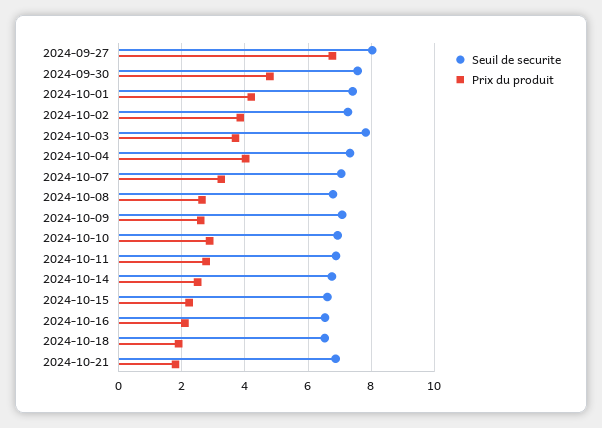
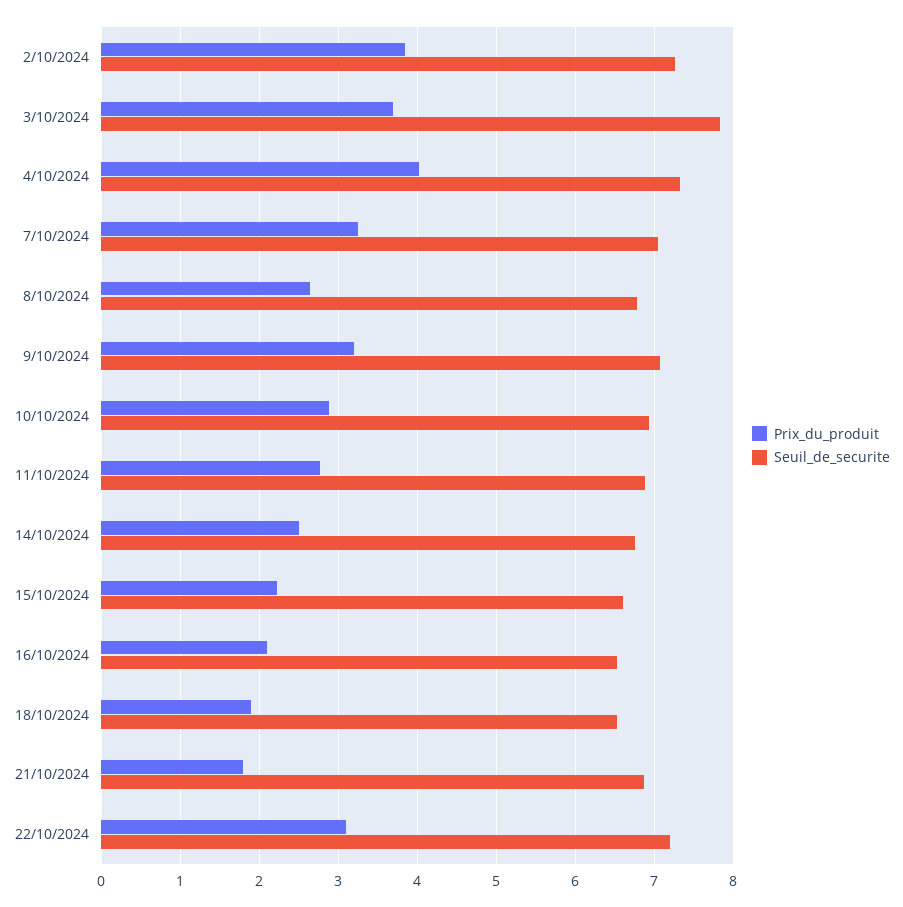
Seuil de securite, 2024-09-27: 8 -> none
Prix du produit, 2024-09-27: 6.8 -> none
Seuil de securite, 2024-09-30: 7.6 -> none
Prix du produit, 2024-09-30: 4.8 -> none
Seuil de securite, 2024-10-01: 7.4 -> none
Prix du produit, 2024-10-01: 4.2 -> none
Prix du produit, 2024-10-09: 2.6 -> 3.2
Prix du produit, 22/10/2024: none -> 3.1
Seuil de securite, 22/10/2024: none -> 7.2

